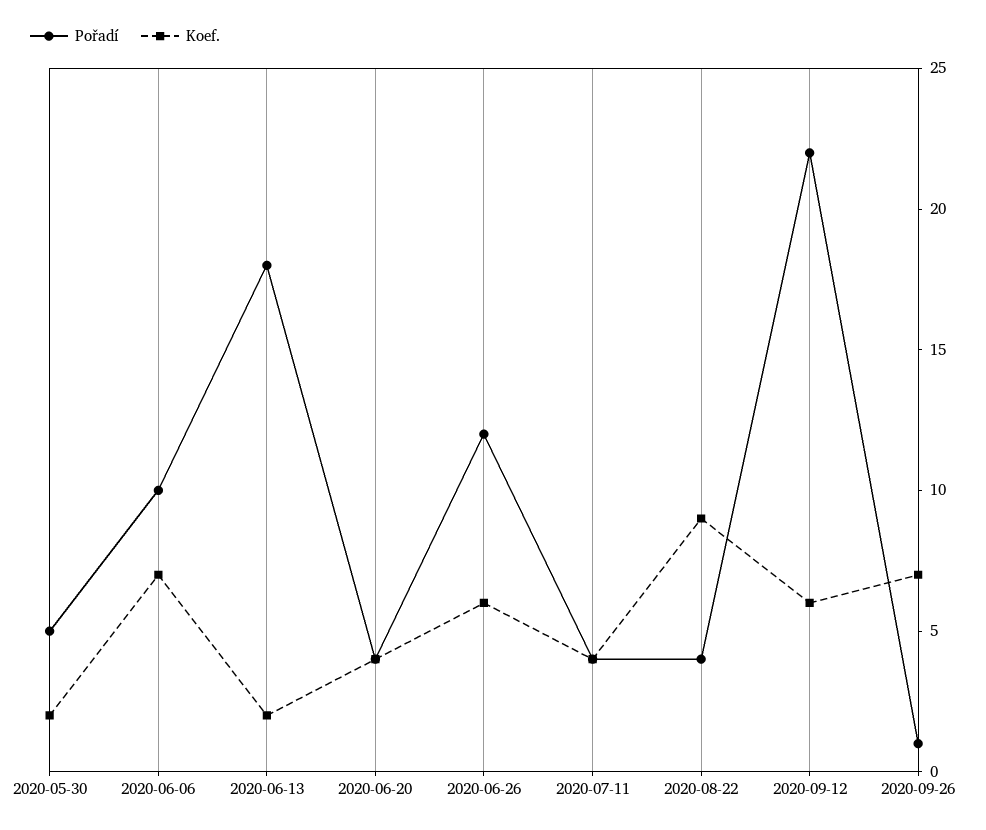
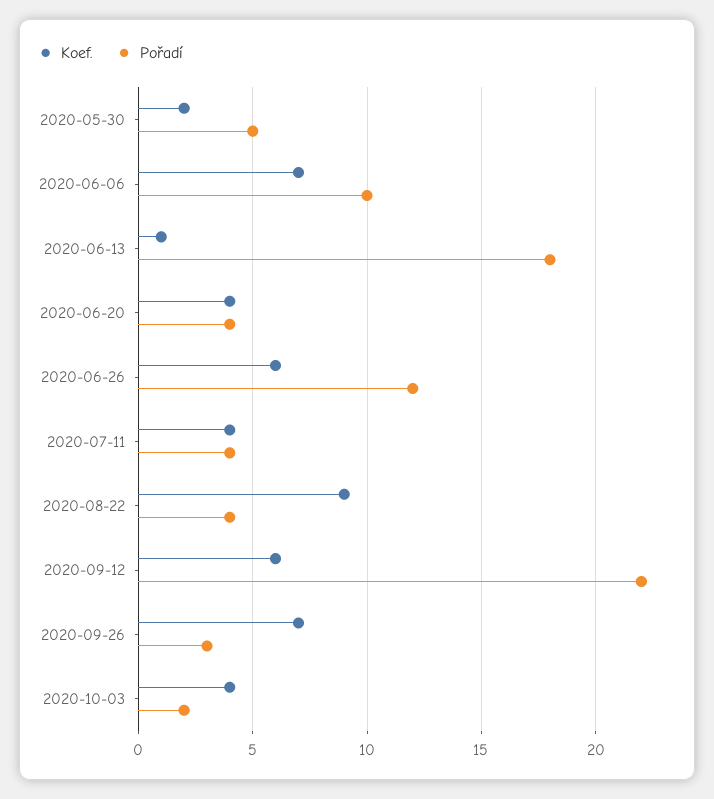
Koef., 2020-06-13: 2 -> 1
Pořadí, 2020-09-26: 1 -> 3
Koef., 2020-10-03: none -> 4
Pořadí, 2020-10-03: none -> 2

